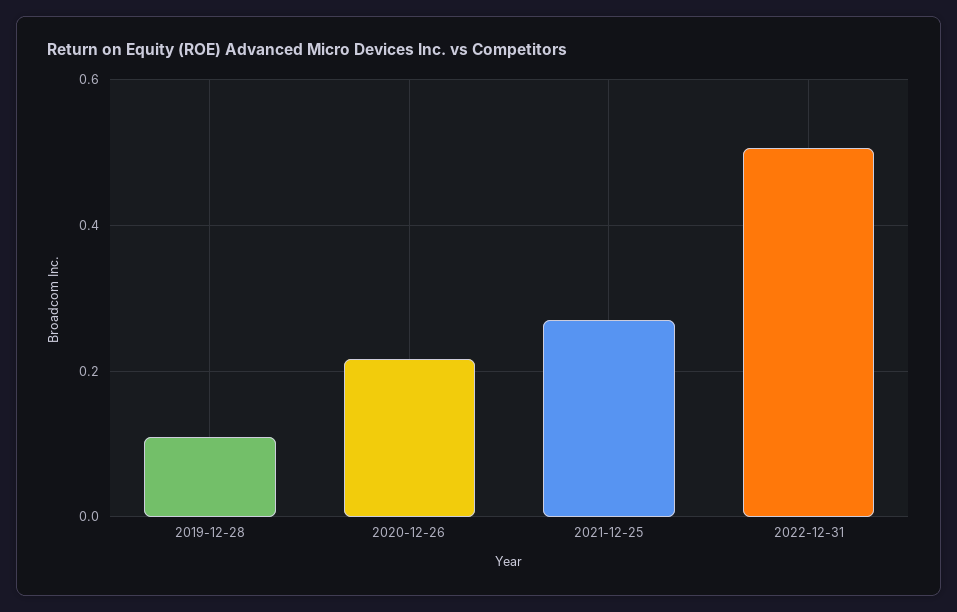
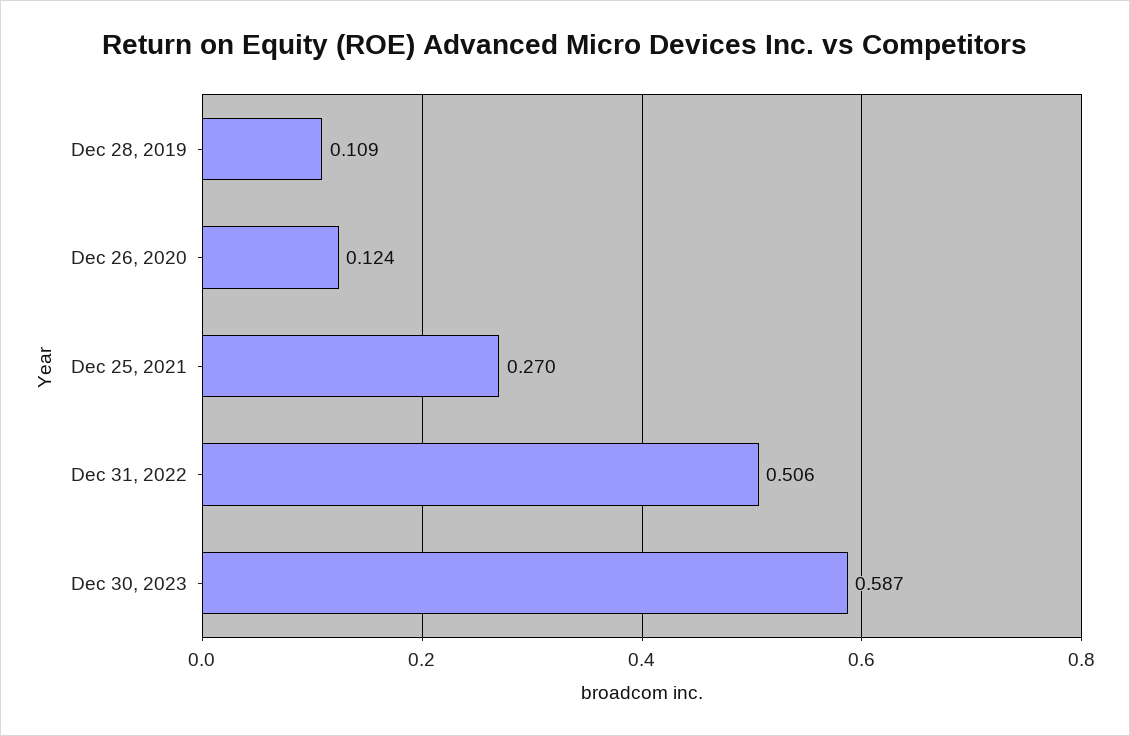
2020-12-26: 0.22 -> 0.124
Dec 30, 2023: none -> 0.587

